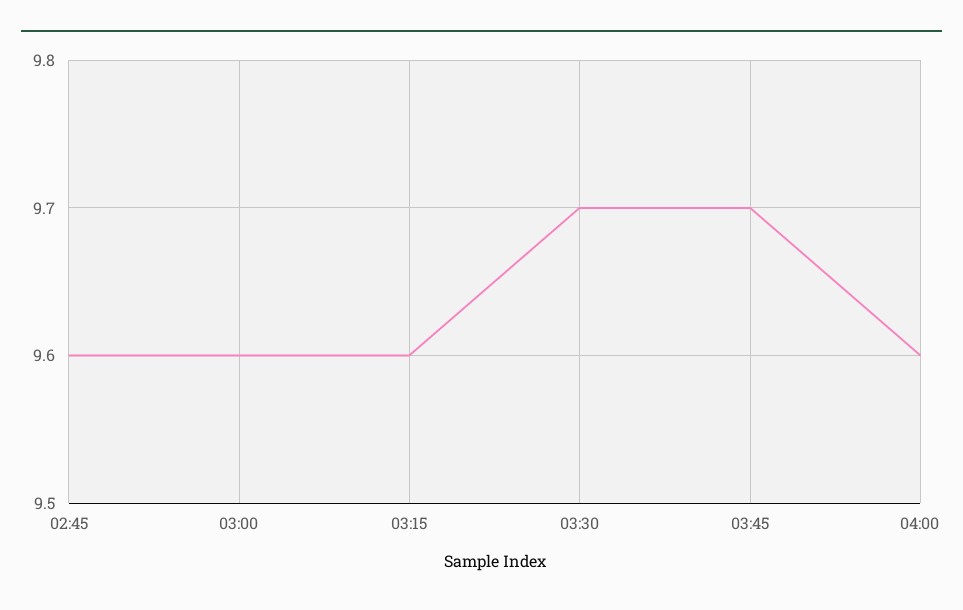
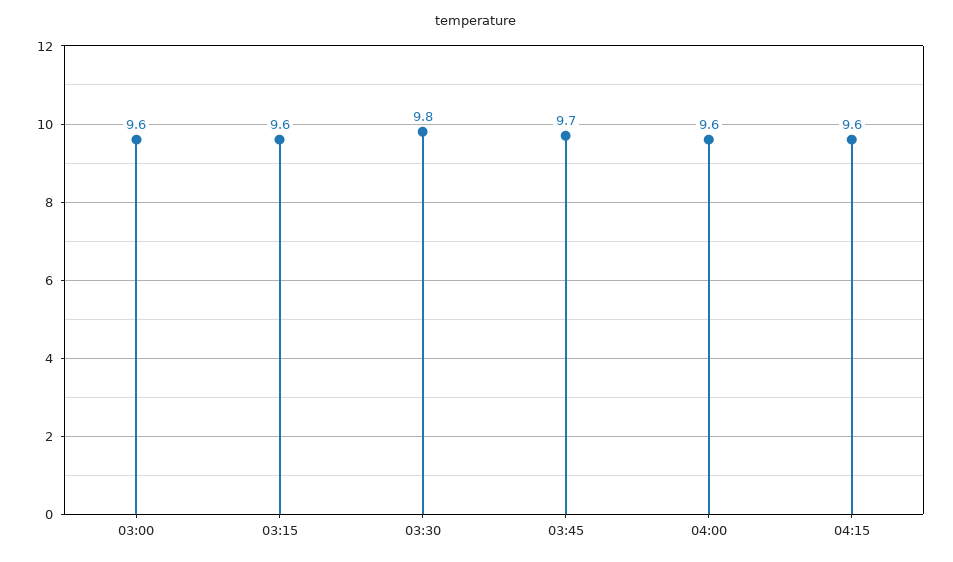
02:45: 9.6 -> none
03:30: 9.7 -> 9.8
04:15: none -> 9.6

